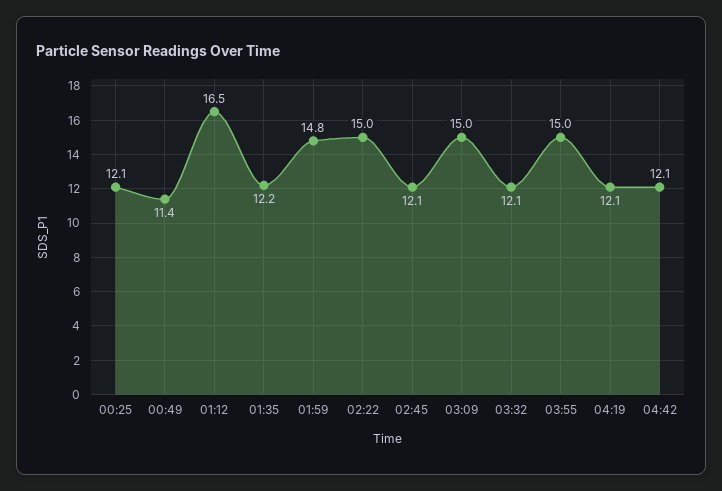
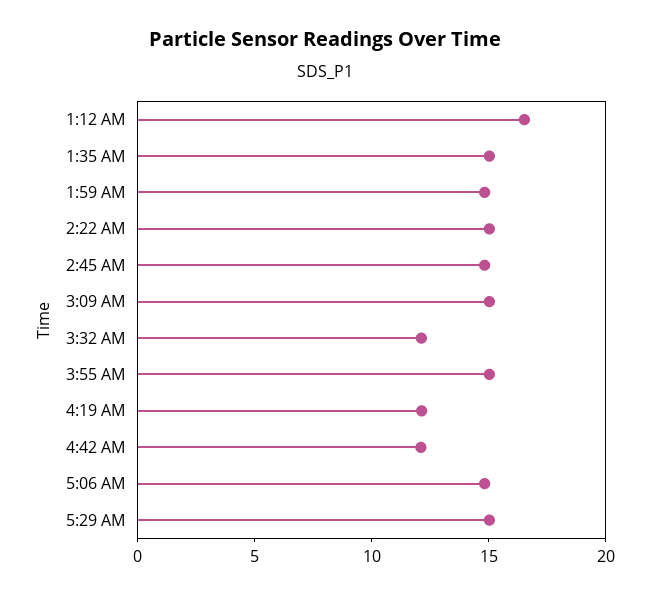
00:25: 12.1 -> none
00:49: 11.4 -> none
01:35: 12.2 -> 15
02:45: 12.1 -> 15
5:06 AM: none -> 15
5:29 AM: none -> 15

